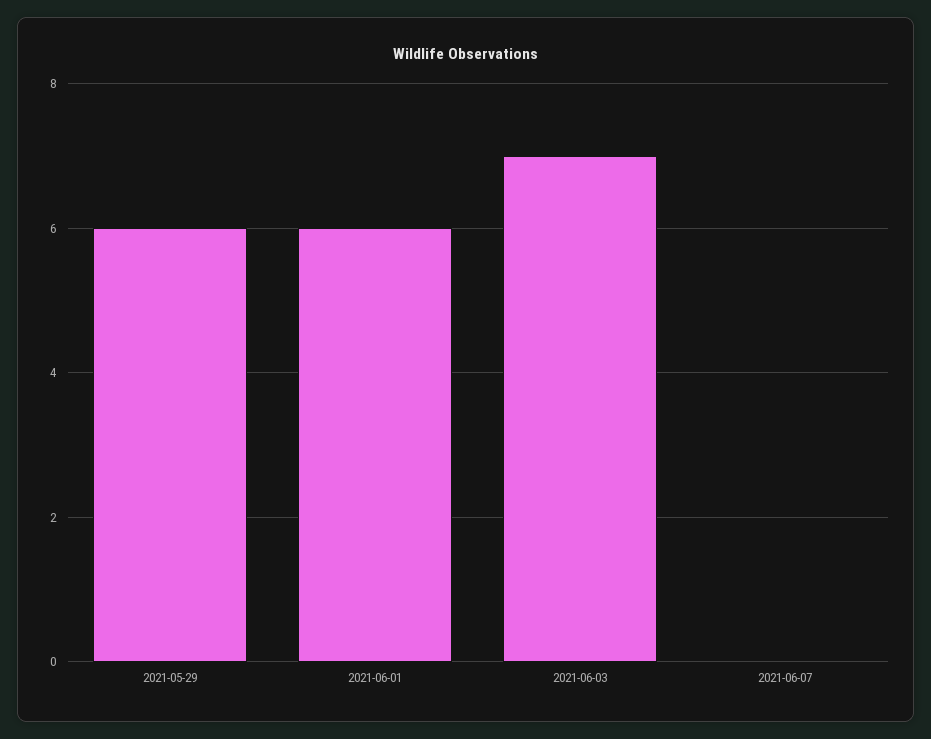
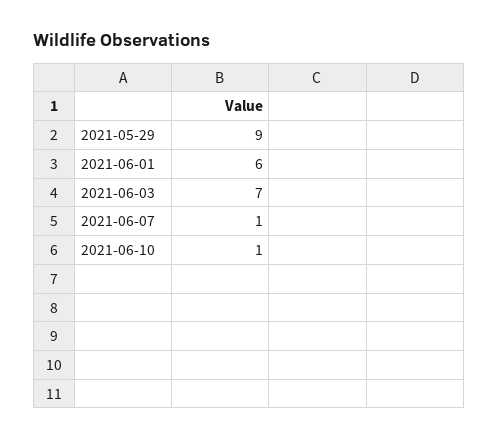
2021-05-29: 6 -> 9
2021-06-07: 0 -> 1
2021-06-10: none -> 1

